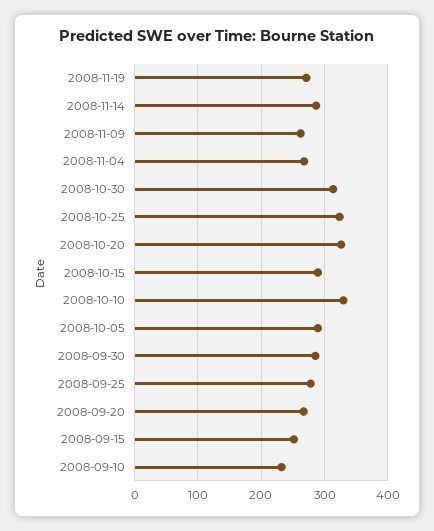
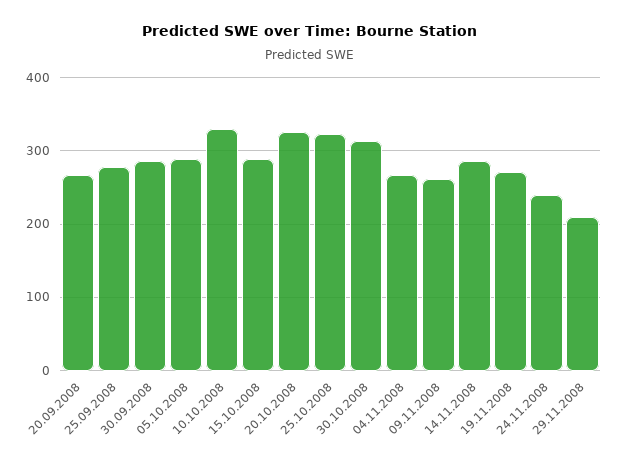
2008-09-15: 250 -> none
2008-09-10: 230 -> none
24.11.2008: none -> 240
29.11.2008: none -> 210

